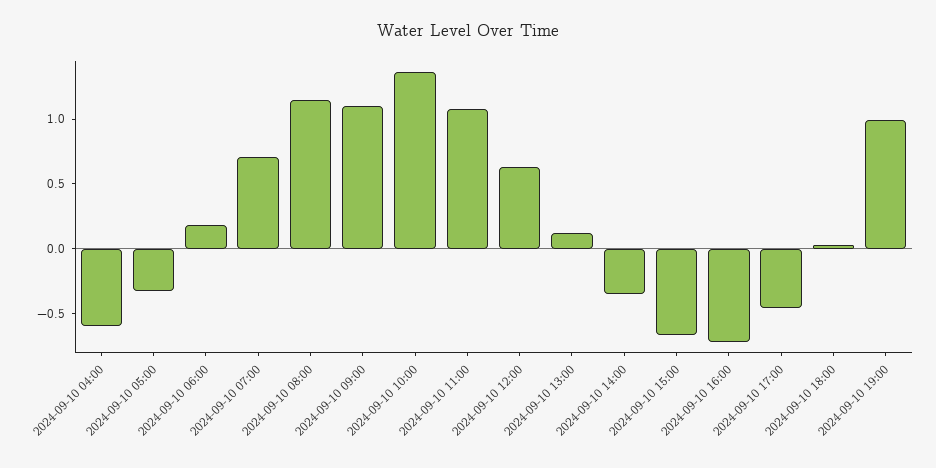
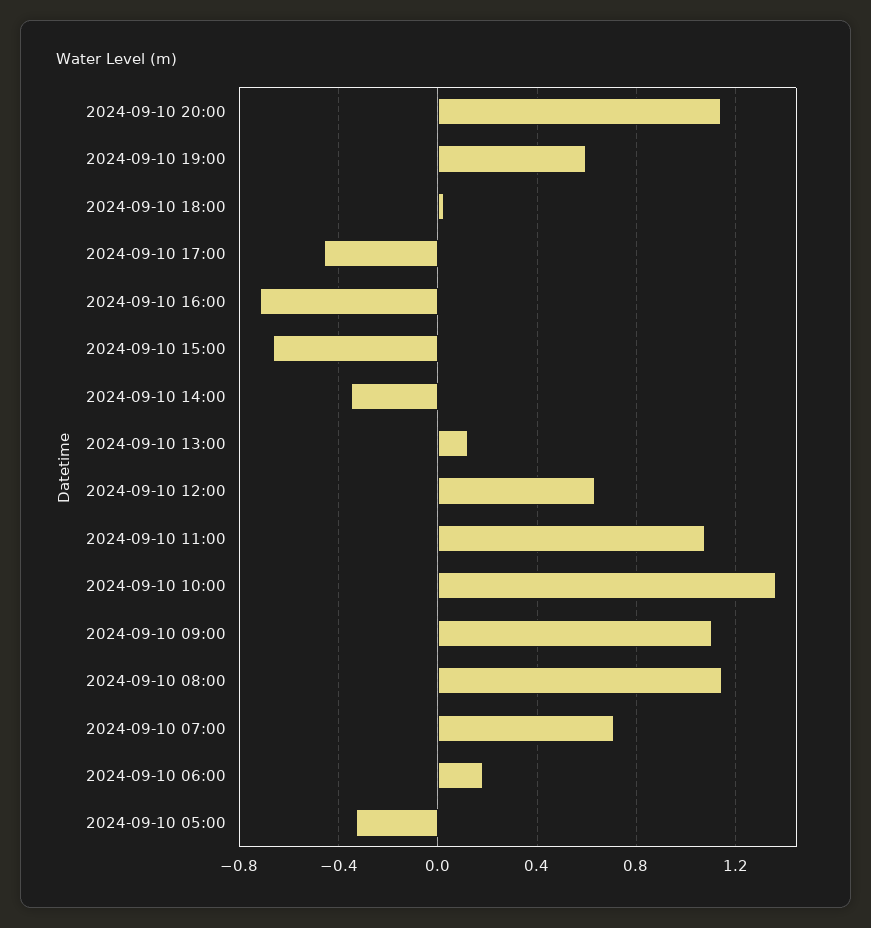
2024-09-10 04:00: -0.6 -> none
2024-09-10 19:00: 1 -> 0.6
2024-09-10 20:00: none -> 1.15

